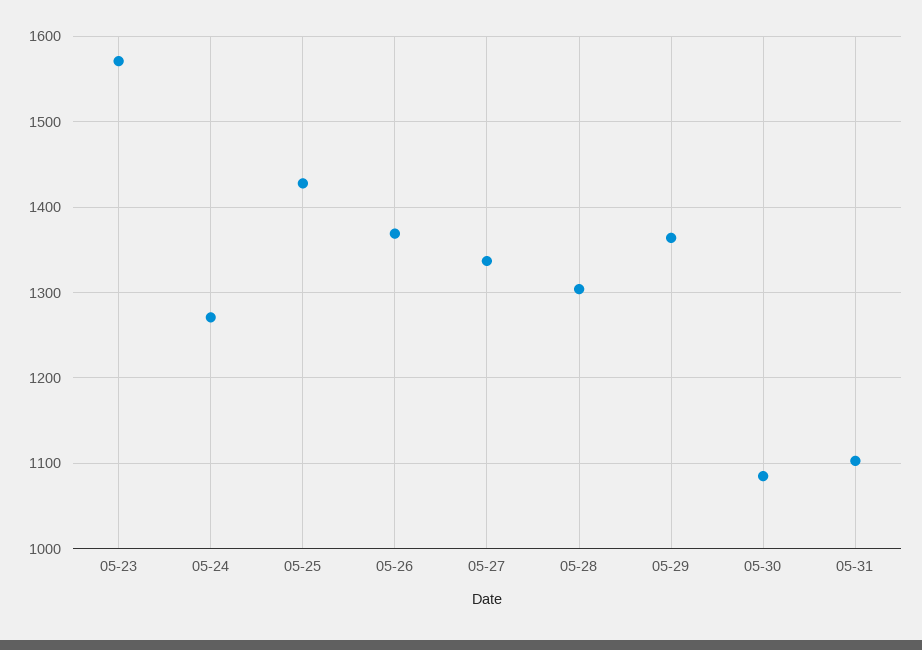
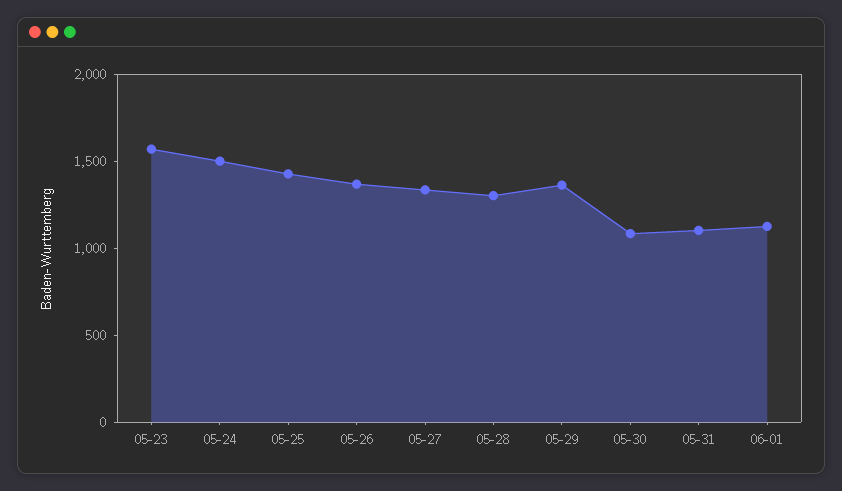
05-24: 1270 -> 1500
06-01: none -> 1100

